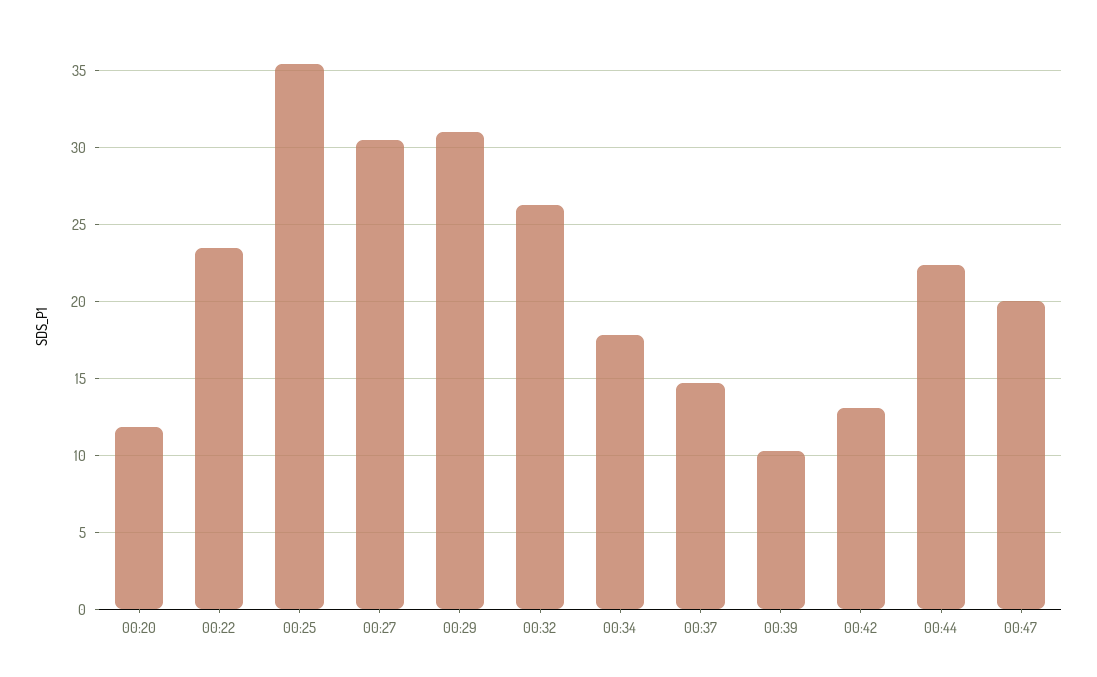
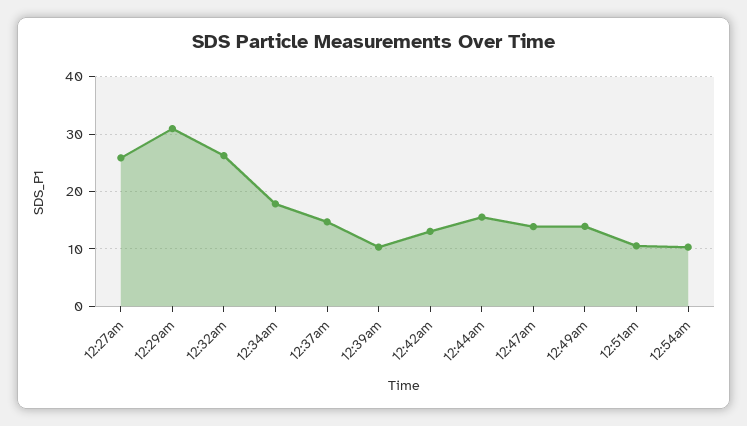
00:20: 12 -> none
00:22: 23.5 -> none
00:25: 35.5 -> none
00:27: 30.5 -> 26
00:44: 22.5 -> 16
00:47: 20 -> 14
12:49am: none -> 14
12:51am: none -> 10
12:54am: none -> 10

